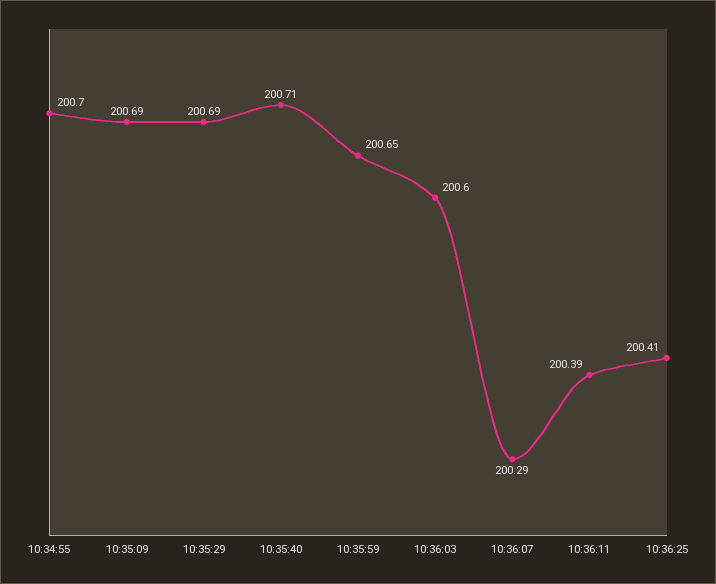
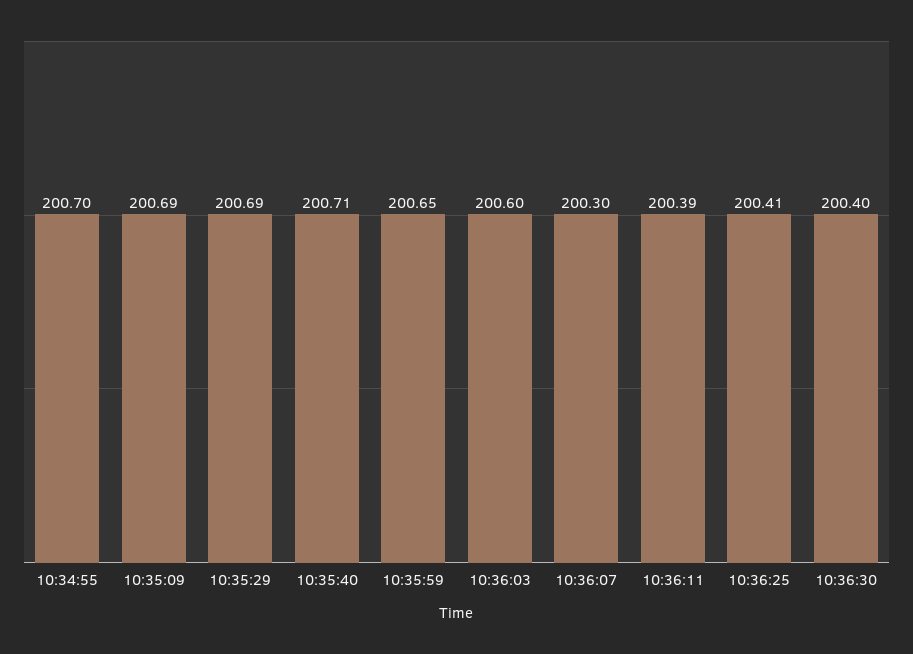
10:36:07: 200.29 -> 200.3
10:36:30: none -> 200.4

